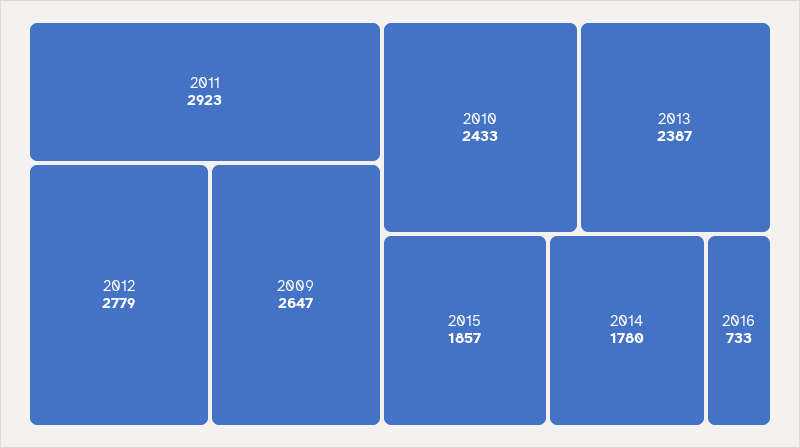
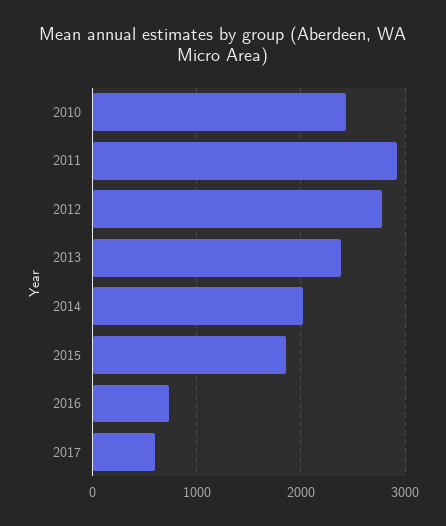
2009: 2647 -> none
2014: 1780 -> 2000
2017: none -> 600

